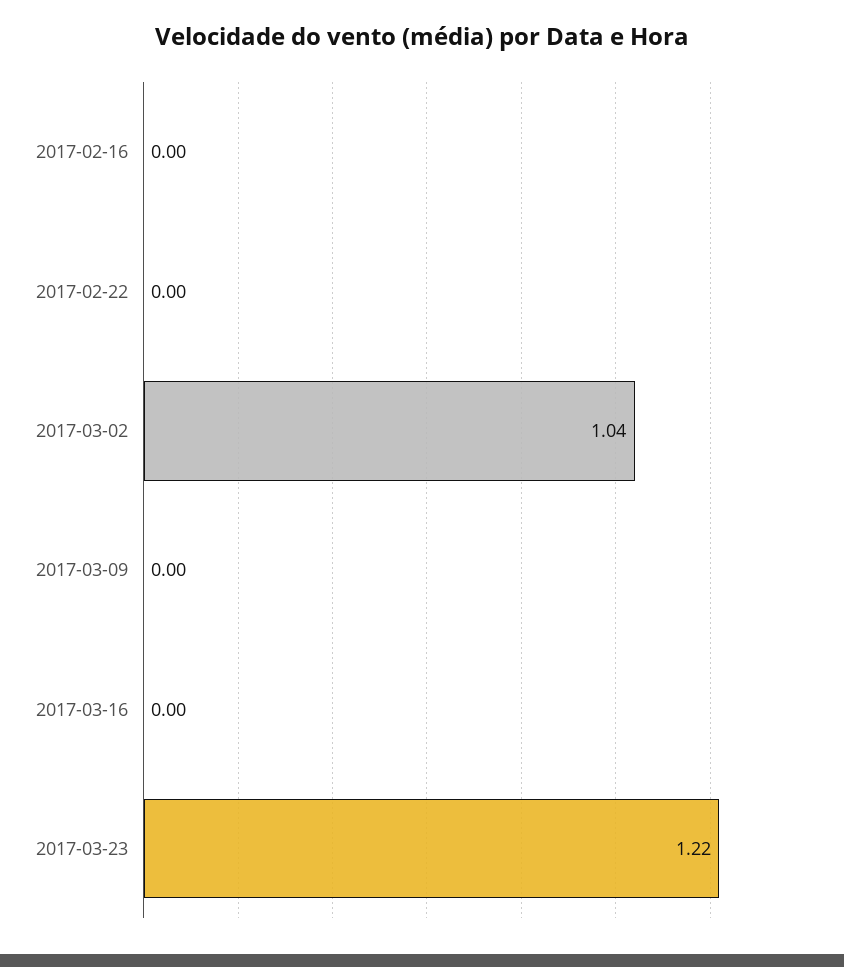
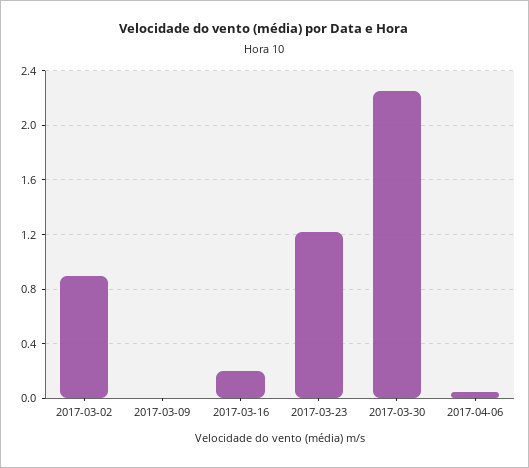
2017-02-16: 0 -> none
2017-02-22: 0 -> none
2017-03-02: 1.04 -> 0.9
2017-03-16: 0 -> 0.2
2017-03-30: none -> 2.25
2017-04-06: none -> 0.05

